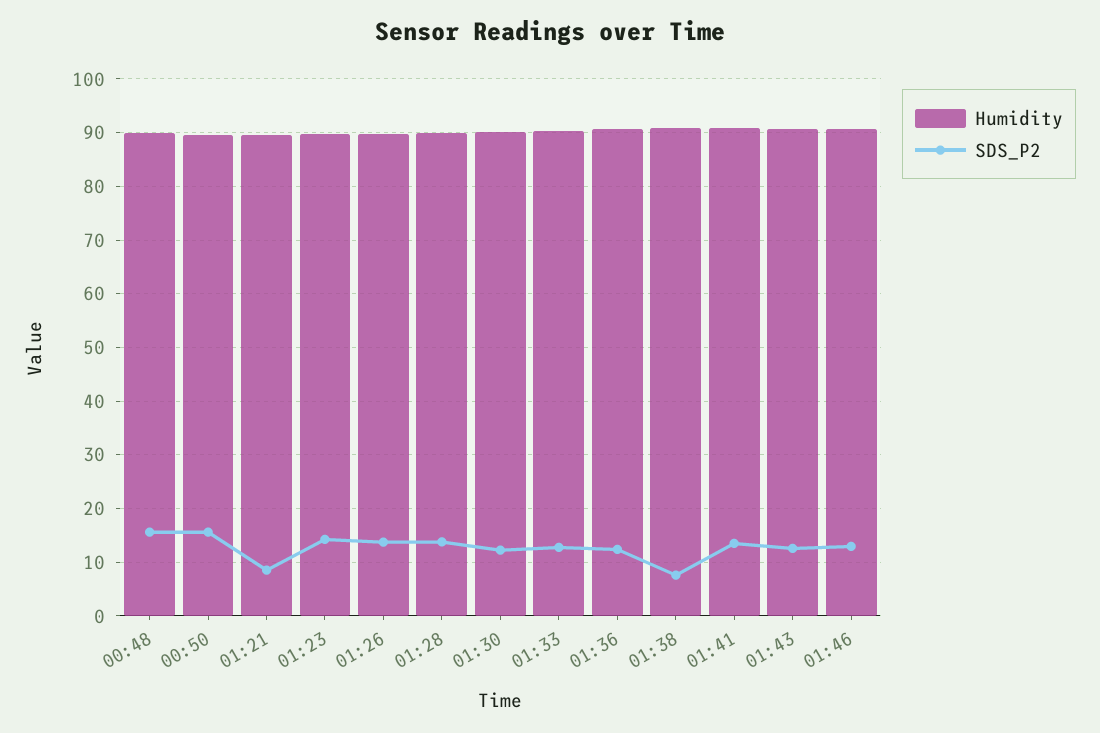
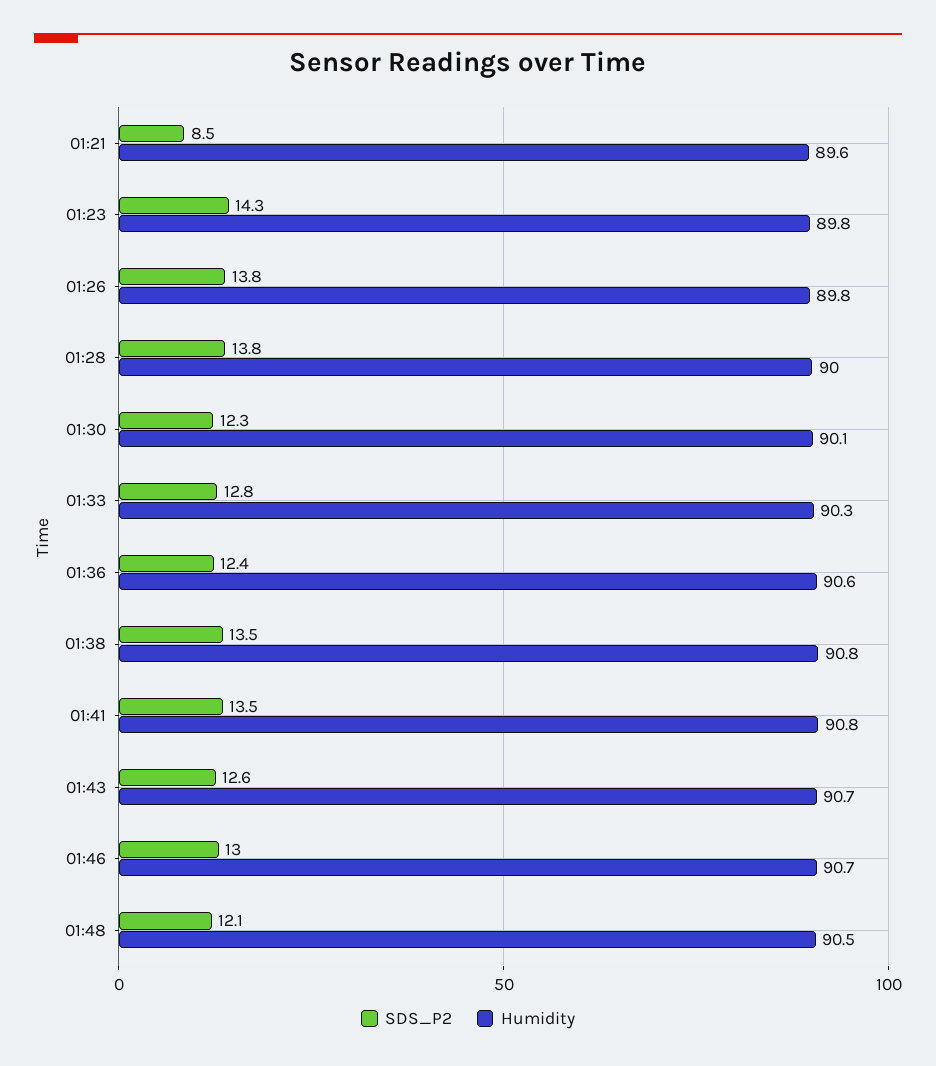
Humidity, 00:48: 90 -> none
SDS_P2, 00:48: 16 -> none
Humidity, 00:50: 90 -> none
SDS_P2, 00:50: 16 -> none
SDS_P2, 01:38: 8 -> 13.5
SDS_P2, 01:48: none -> 12.1
Humidity, 01:48: none -> 90.5

